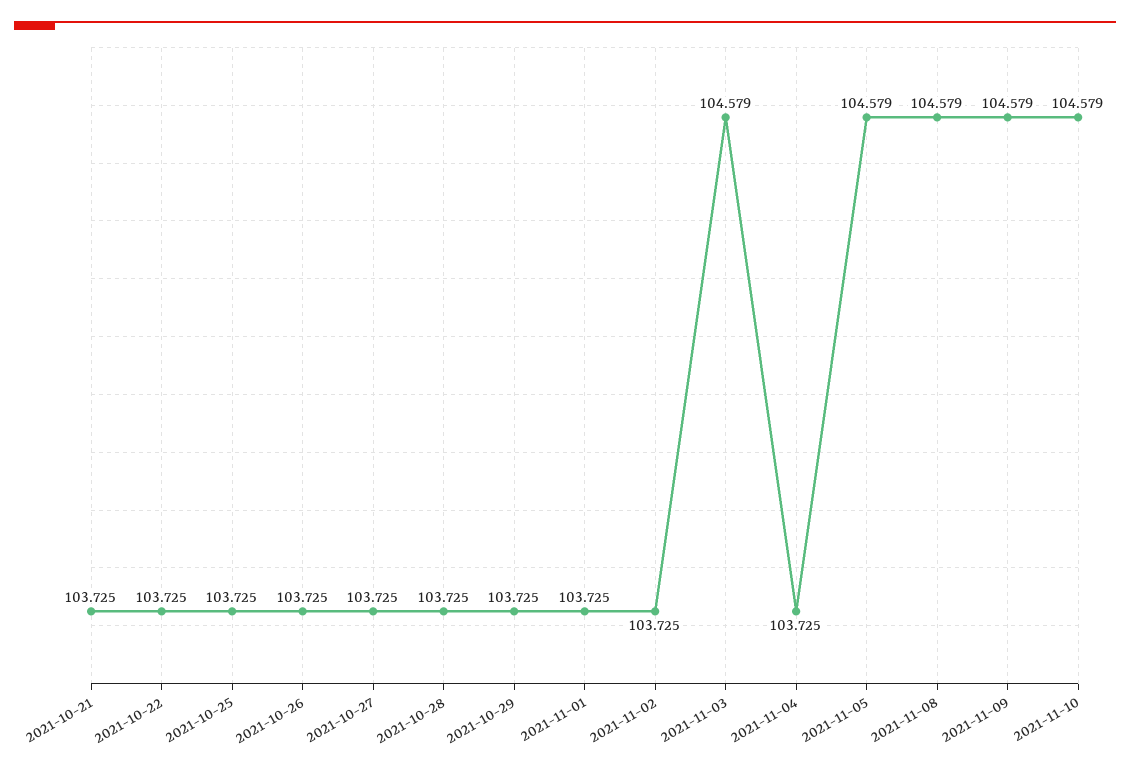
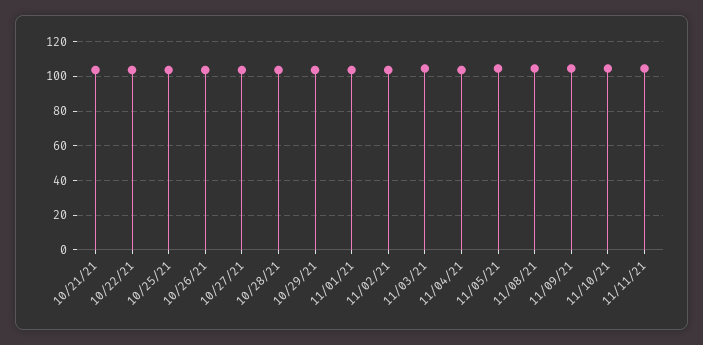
11/11/21: none -> 105

